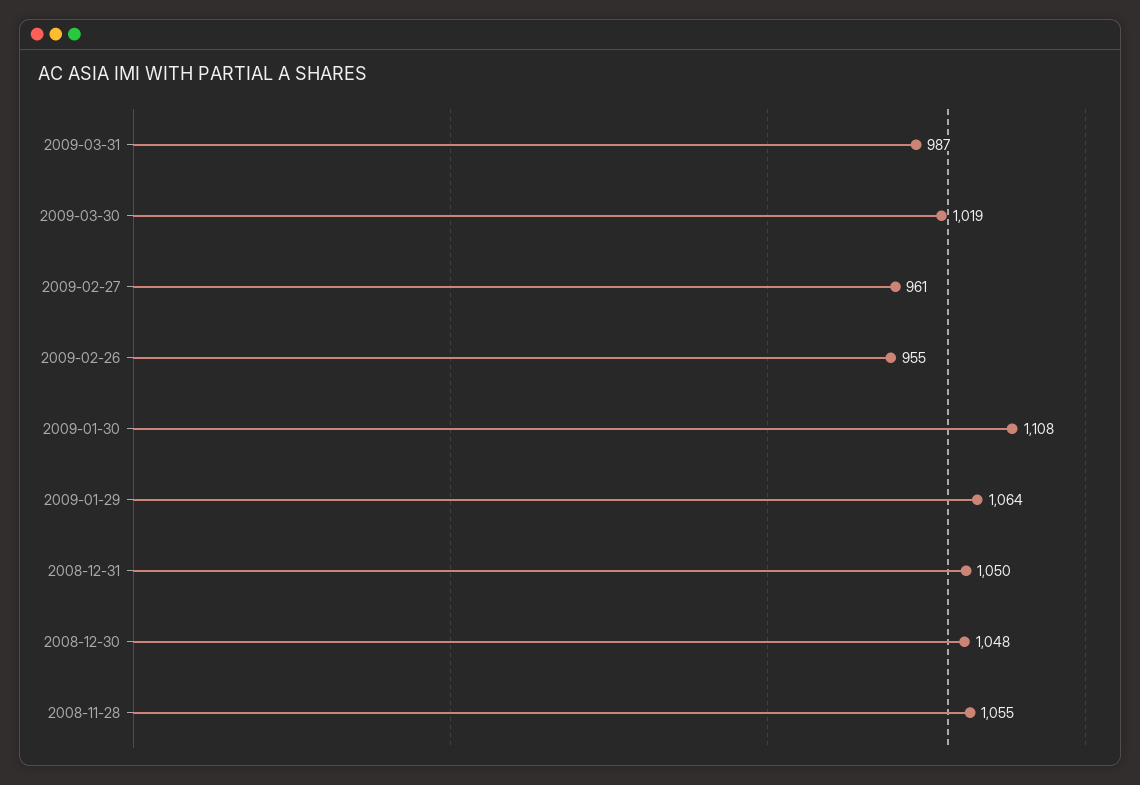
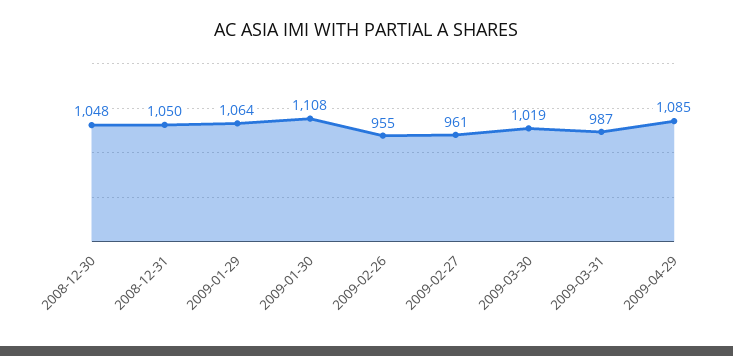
2008-11-28: 1055 -> none
2009-04-29: none -> 1085

